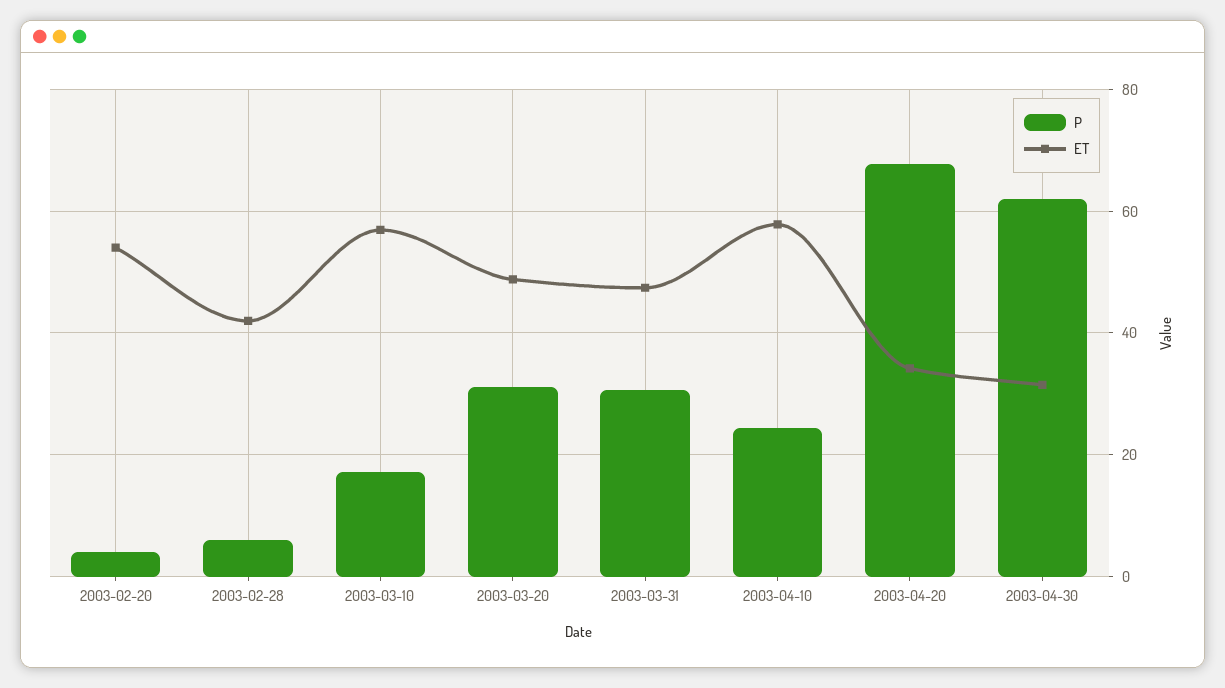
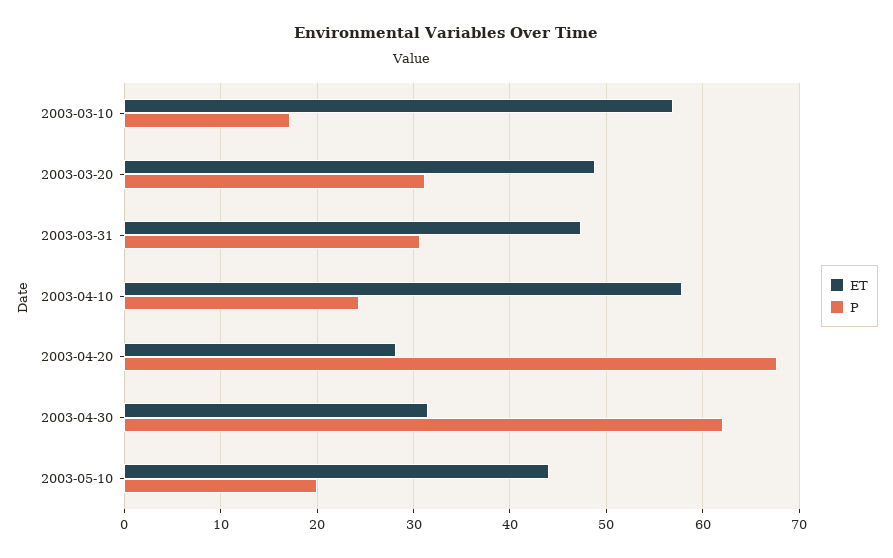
P, 2003-02-20: 4 -> none
ET, 2003-02-20: 54 -> none
P, 2003-02-28: 6 -> none
ET, 2003-02-28: 42 -> none
ET, 2003-04-20: 34 -> 28
ET, 2003-05-10: none -> 44
P, 2003-05-10: none -> 20

